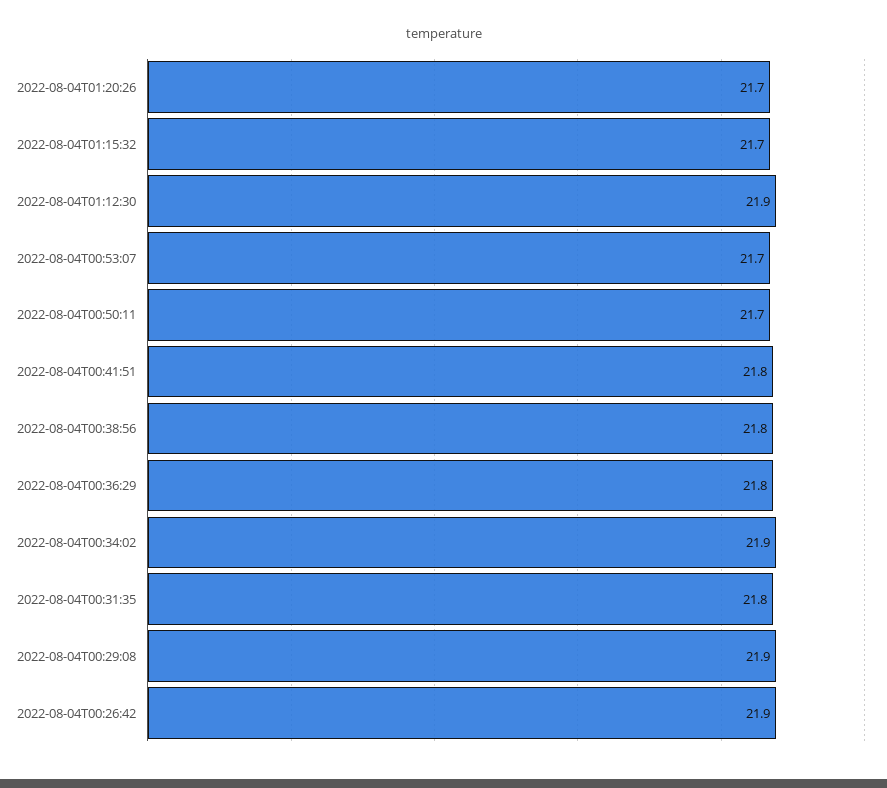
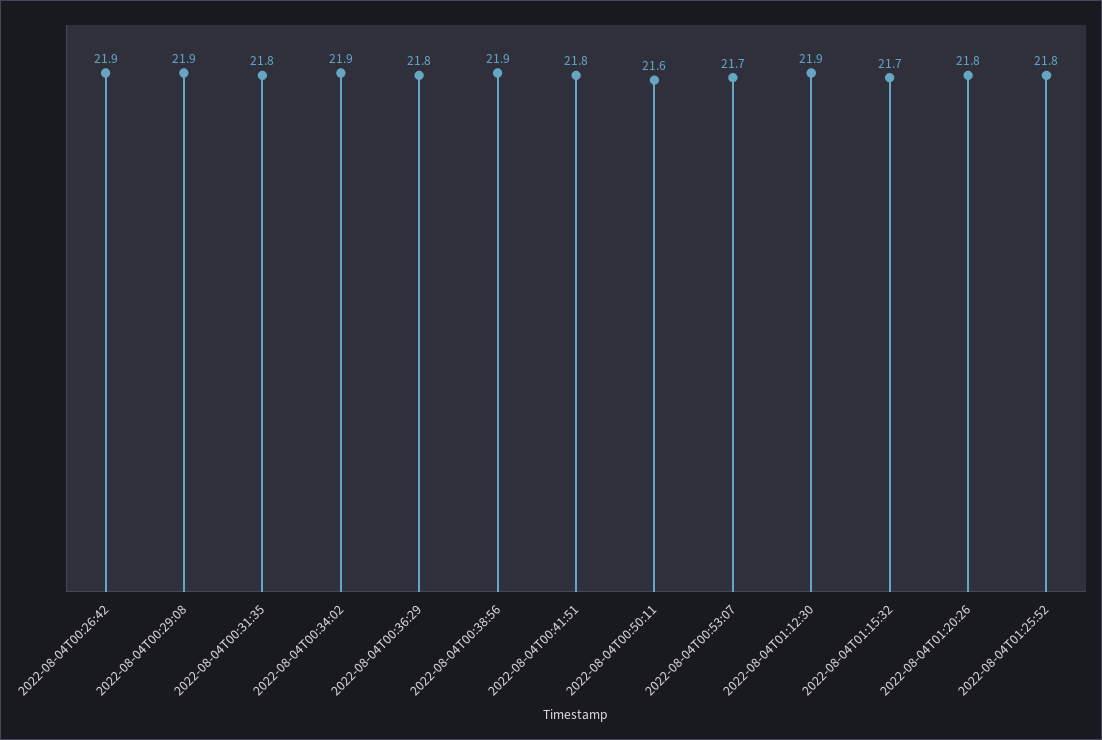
2022-08-04T01:20:26: 21.7 -> 21.8
2022-08-04T00:50:11: 21.7 -> 21.6
2022-08-04T00:38:56: 21.8 -> 21.9
2022-08-04T01:25:52: none -> 21.8

